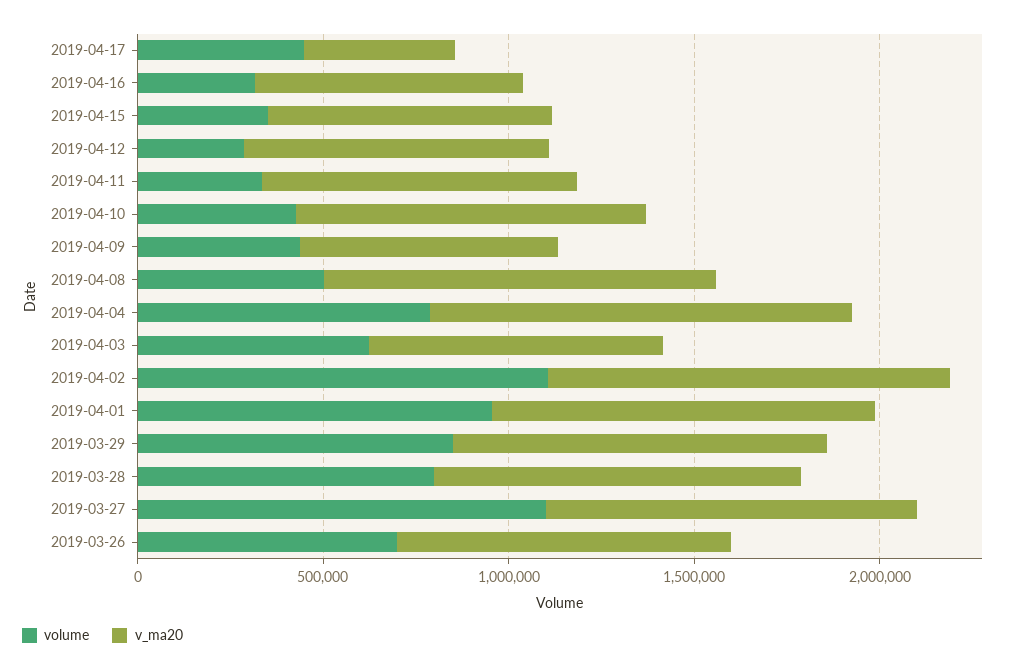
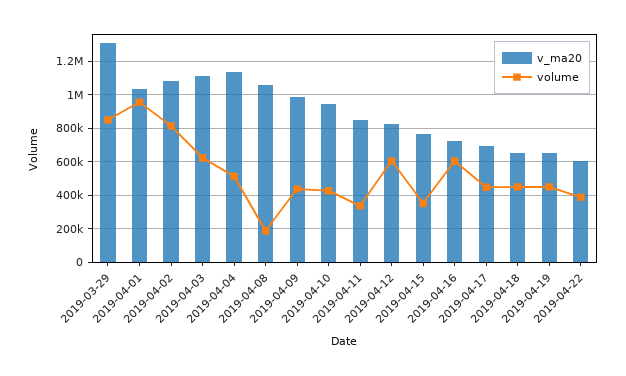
v_ma20, 2019-04-17: 400000 -> 700000
volume, 2019-04-16: 300000 -> 600000
volume, 2019-04-12: 300000 -> 600000
v_ma20, 2019-04-09: 700000 -> 1000000
volume, 2019-04-08: 500000 -> 200000
volume, 2019-04-04: 800000 -> 500000
v_ma20, 2019-04-03: 800000 -> 1100000
volume, 2019-04-02: 1100000 -> 800000
v_ma20, 2019-03-29: 1000000 -> 1300000
volume, 2019-03-28: 800000 -> none
v_ma20, 2019-03-28: 1000000 -> none
volume, 2019-03-27: 1100000 -> none
v_ma20, 2019-03-27: 1000000 -> none
volume, 2019-03-26: 700000 -> none
v_ma20, 2019-03-26: 900000 -> none
v_ma20, 2019-04-18: none -> 650000
volume, 2019-04-18: none -> 450000
v_ma20, 2019-04-19: none -> 650000
volume, 2019-04-19: none -> 450000
v_ma20, 2019-04-22: none -> 600000
volume, 2019-04-22: none -> 400000

